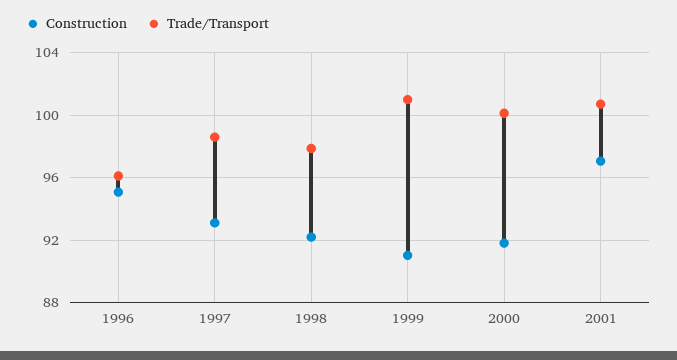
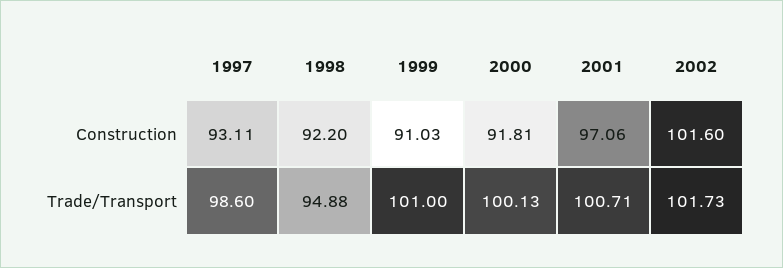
Construction, 1996: 95 -> none
Trade/Transport, 1996: 96 -> none
Trade/Transport, 1998: 98 -> 94.88
Construction, 2002: none -> 101.6
Trade/Transport, 2002: none -> 101.73

